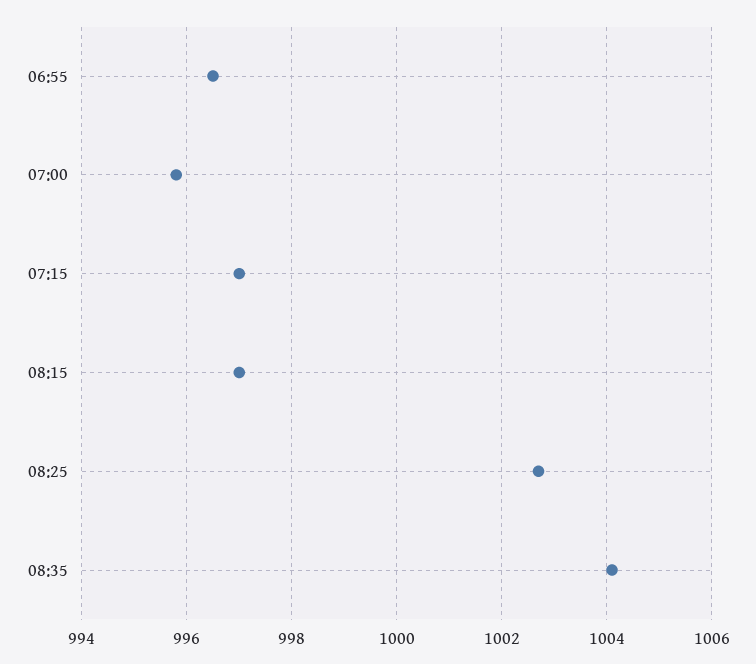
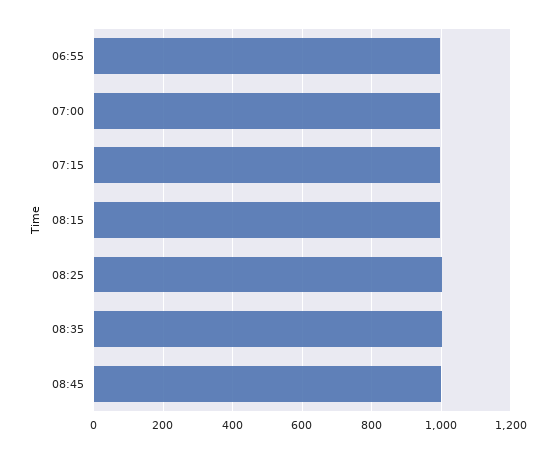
08:45: none -> 1000

